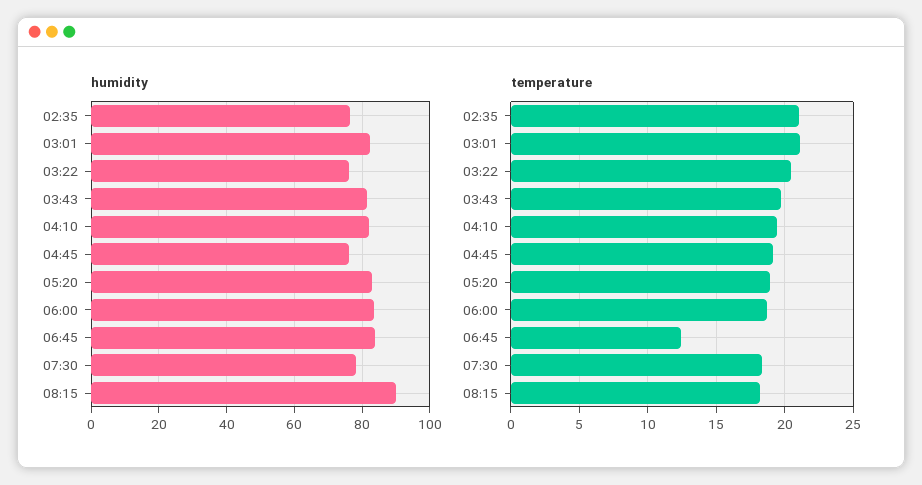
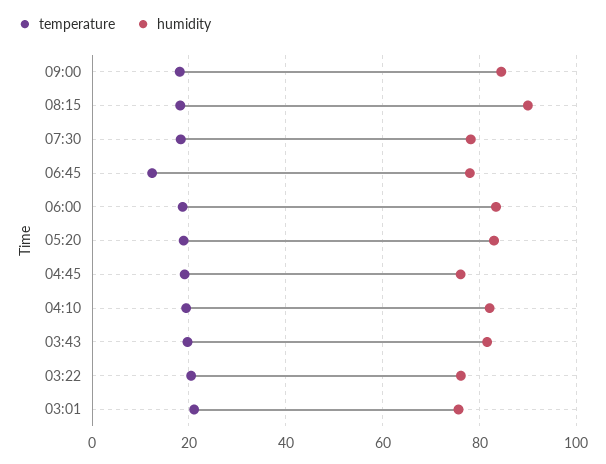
humidity, 02:35: 76 -> none
humidity, 03:01: 82 -> 76
humidity, 06:45: 84 -> 78
temperature, 02:35: 21 -> none
temperature, 09:00: none -> 18
humidity, 09:00: none -> 84

